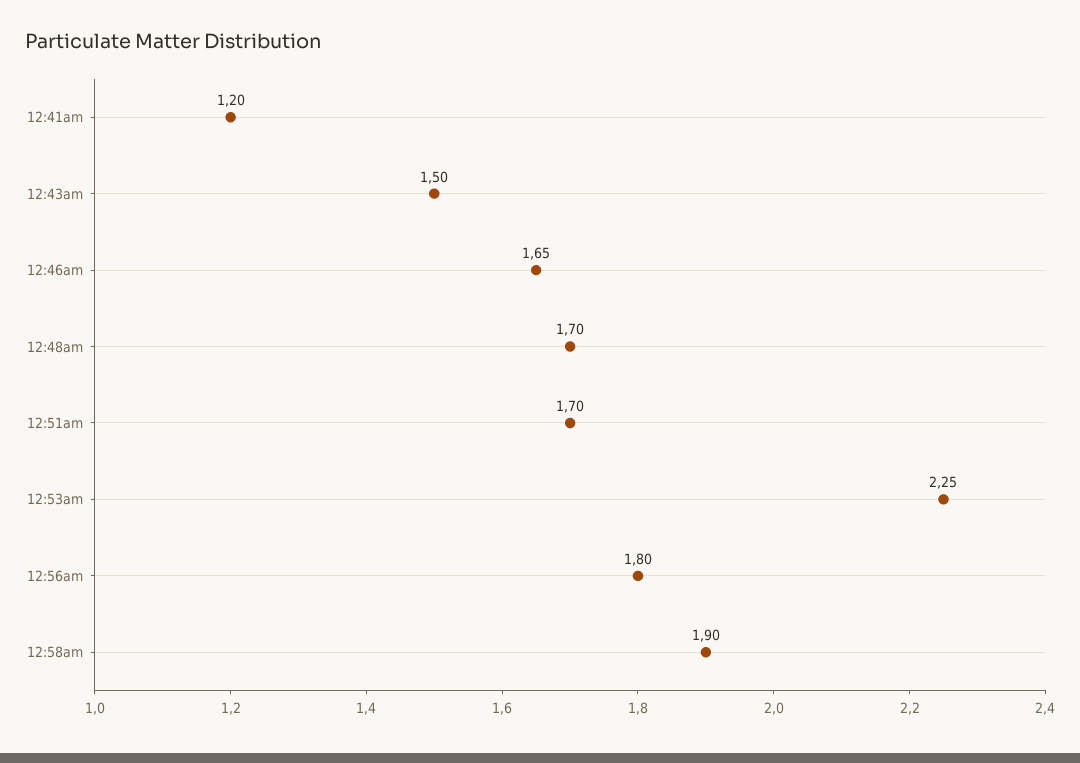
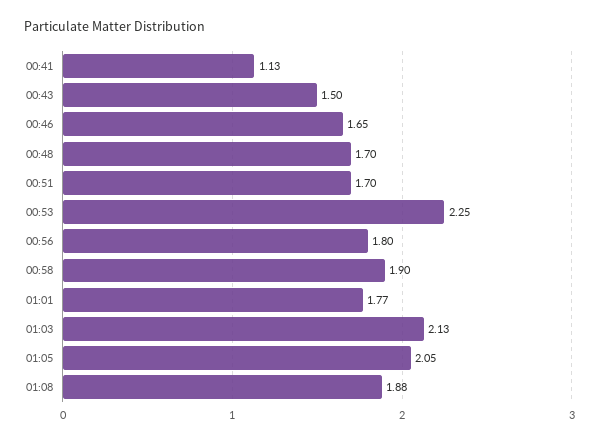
12:41am: 1.2 -> 1.13
01:01: none -> 1.77
01:03: none -> 2.13
01:05: none -> 2.05
01:08: none -> 1.88

